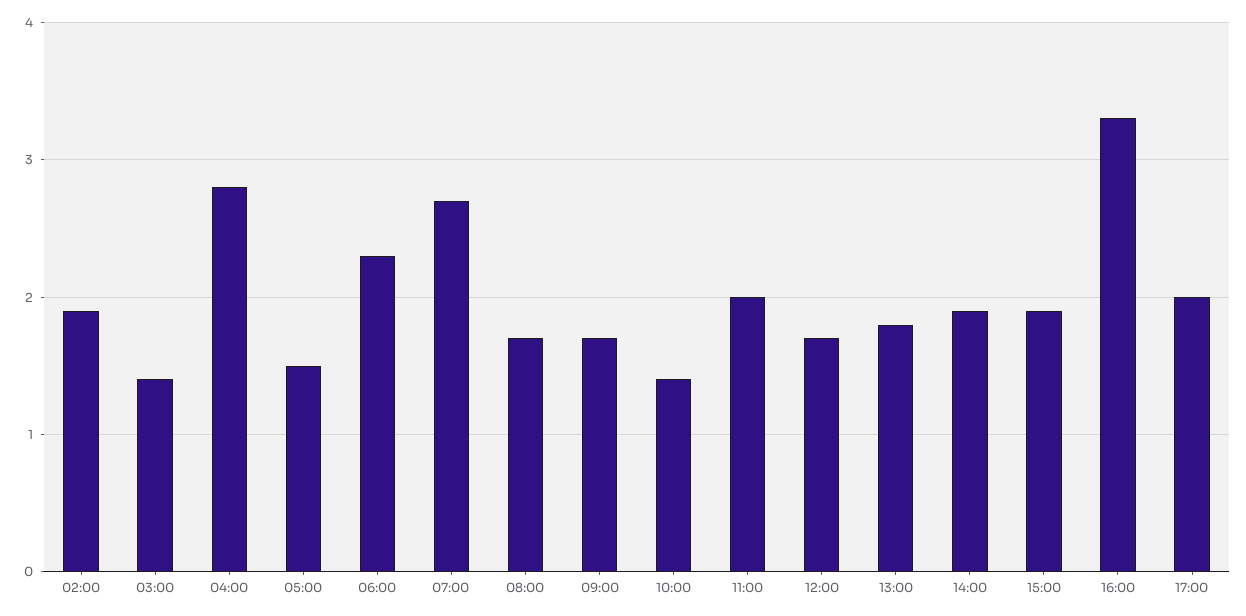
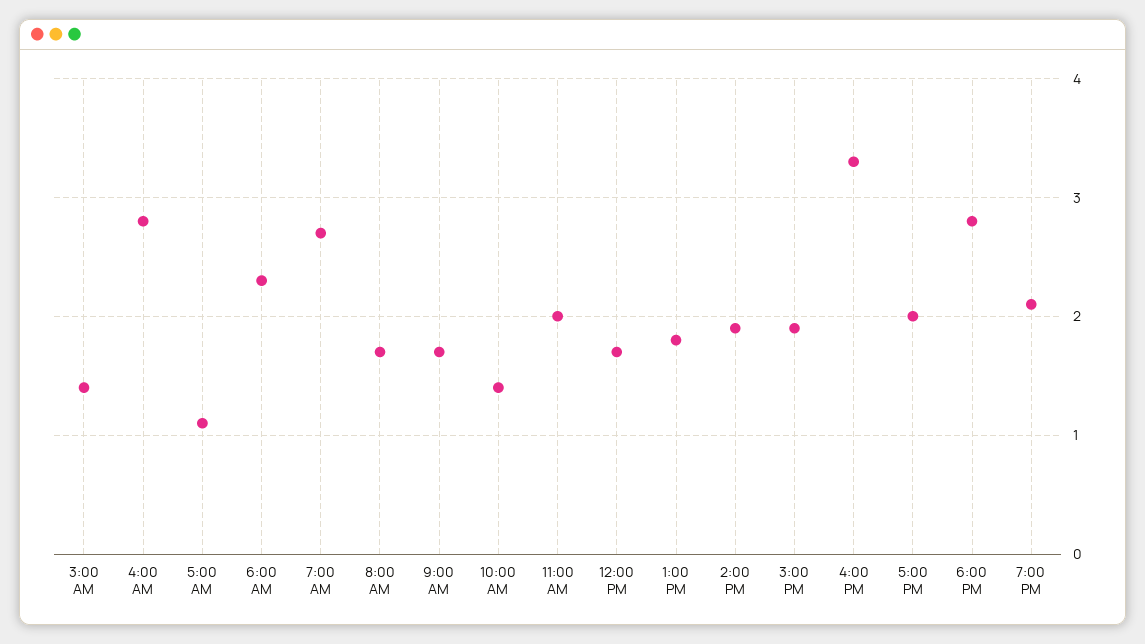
02:00: 1.9 -> none
05:00: 1.5 -> 1.1
6:00 PM: none -> 2.8
7:00 PM: none -> 2.1

